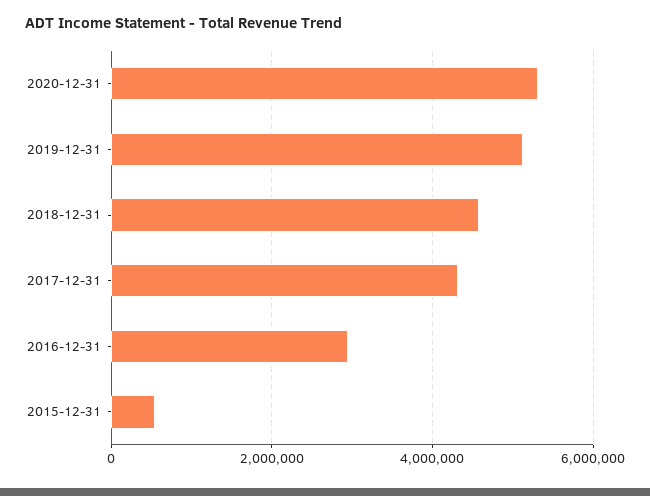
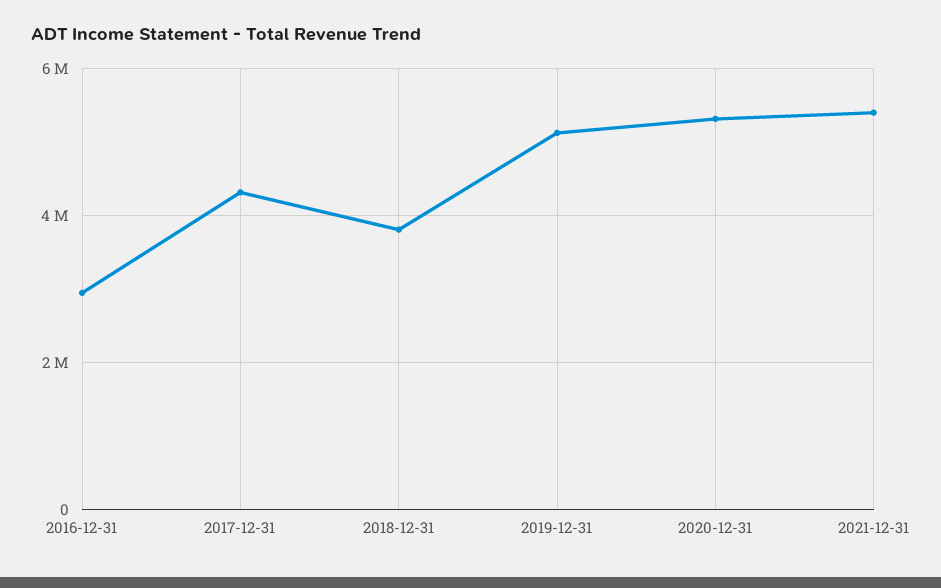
2018-12-31: 4600000 -> 3800000
2015-12-31: 600000 -> none
2021-12-31: none -> 5400000

